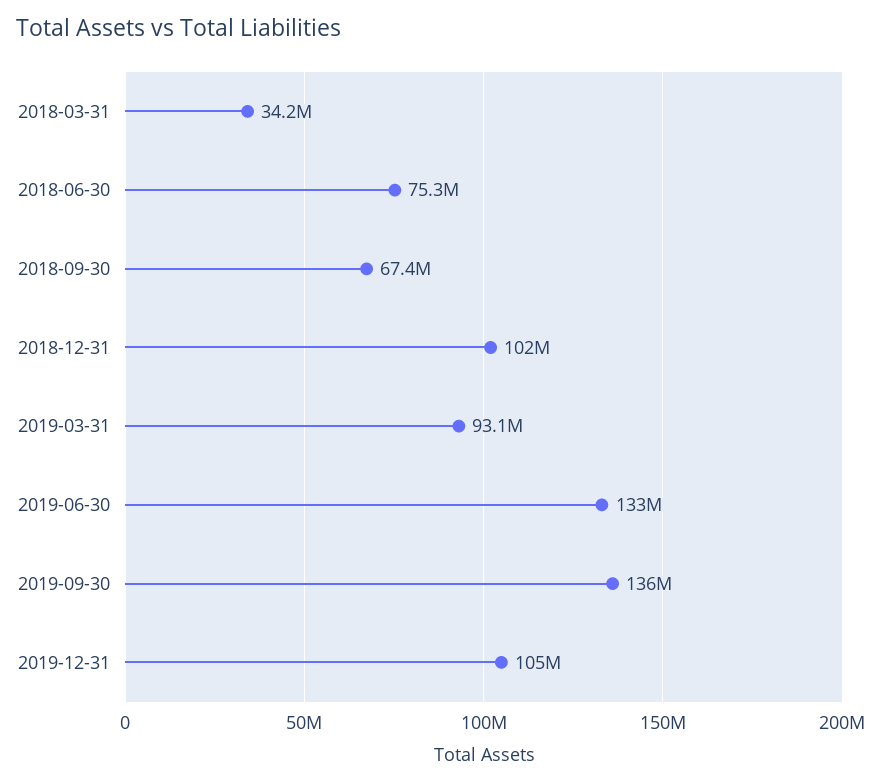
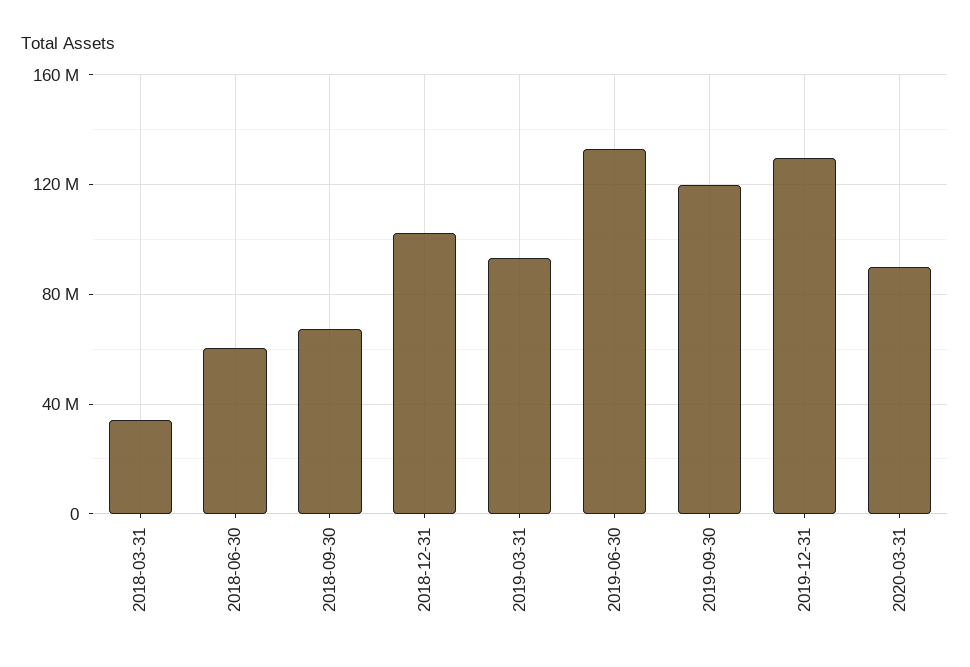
2018-06-30: 75300000 -> 60000000
2019-09-30: 136000000 -> 120000000
2019-12-31: 105000000 -> 130000000
2020-03-31: none -> 90000000

